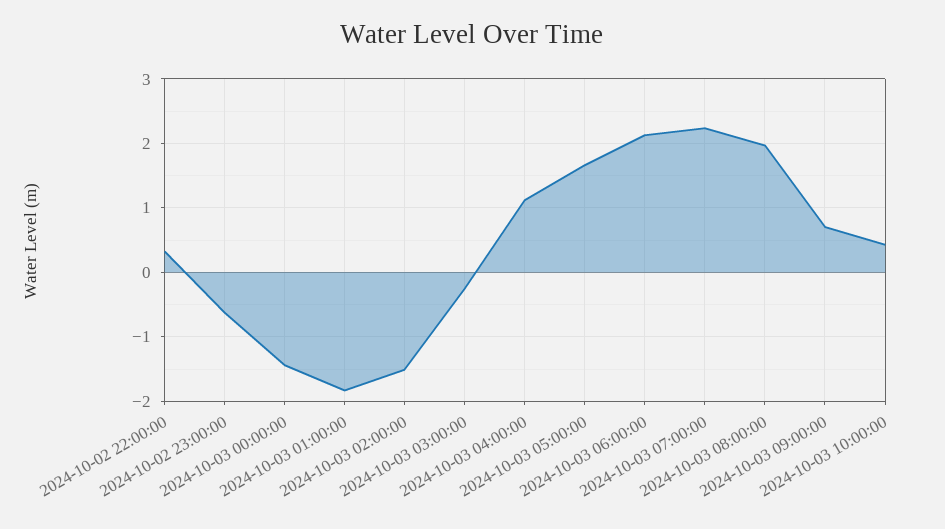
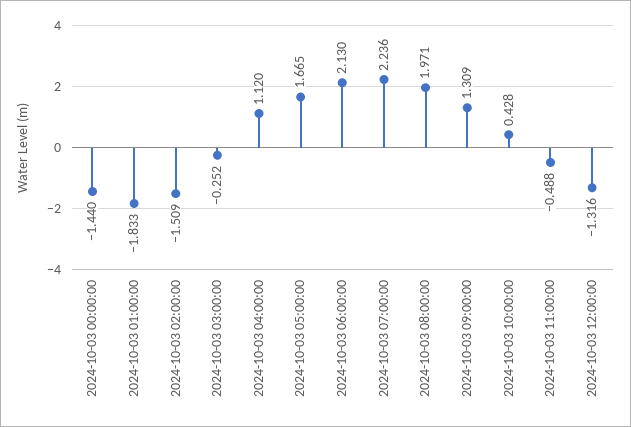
2024-10-02 22:00:00: 0.3 -> none
2024-10-02 23:00:00: -0.6 -> none
2024-10-03 09:00:00: 0.7 -> 1.309
2024-10-03 11:00:00: none -> -0.488
2024-10-03 12:00:00: none -> -1.316

